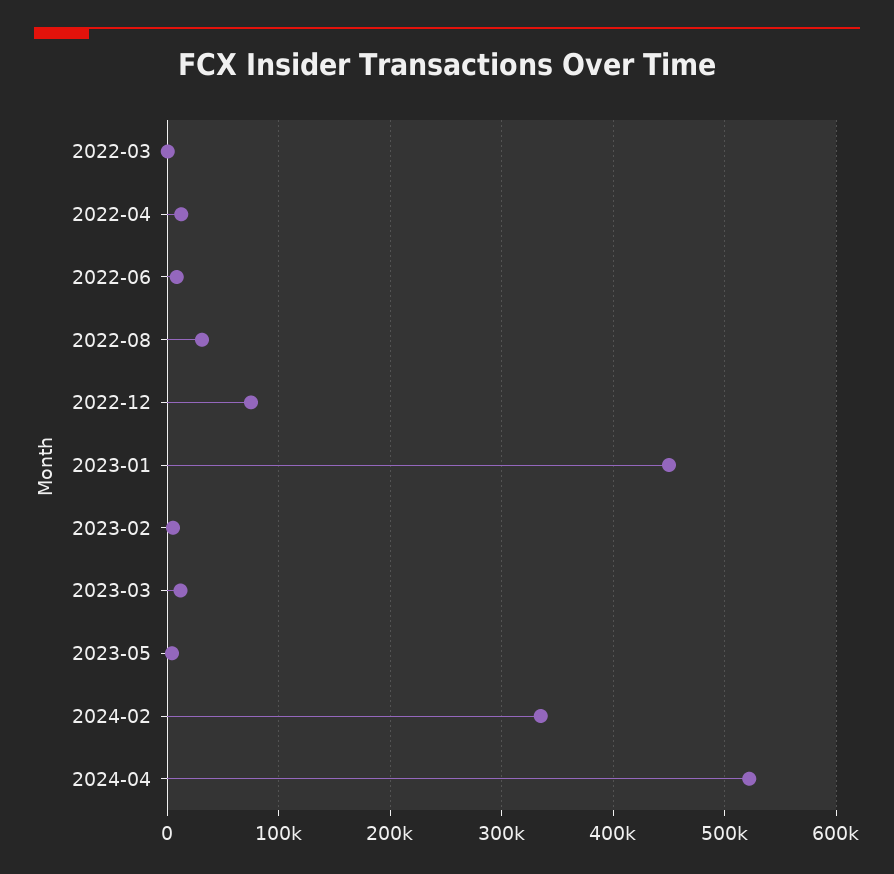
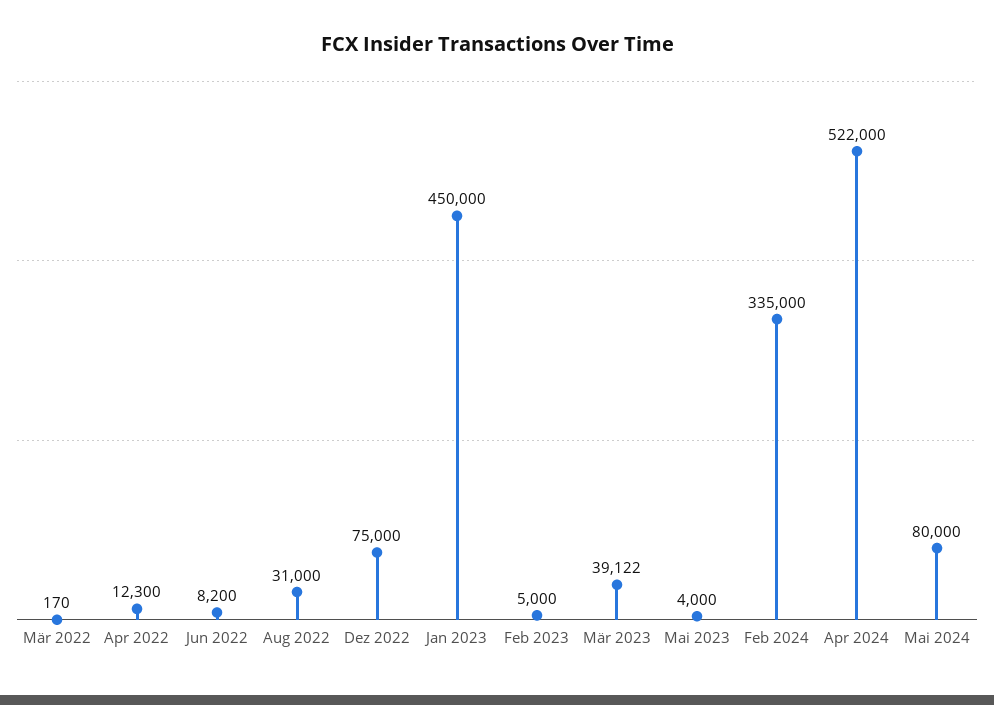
2023-03: 10000 -> 39122
Mai 2024: none -> 80000

